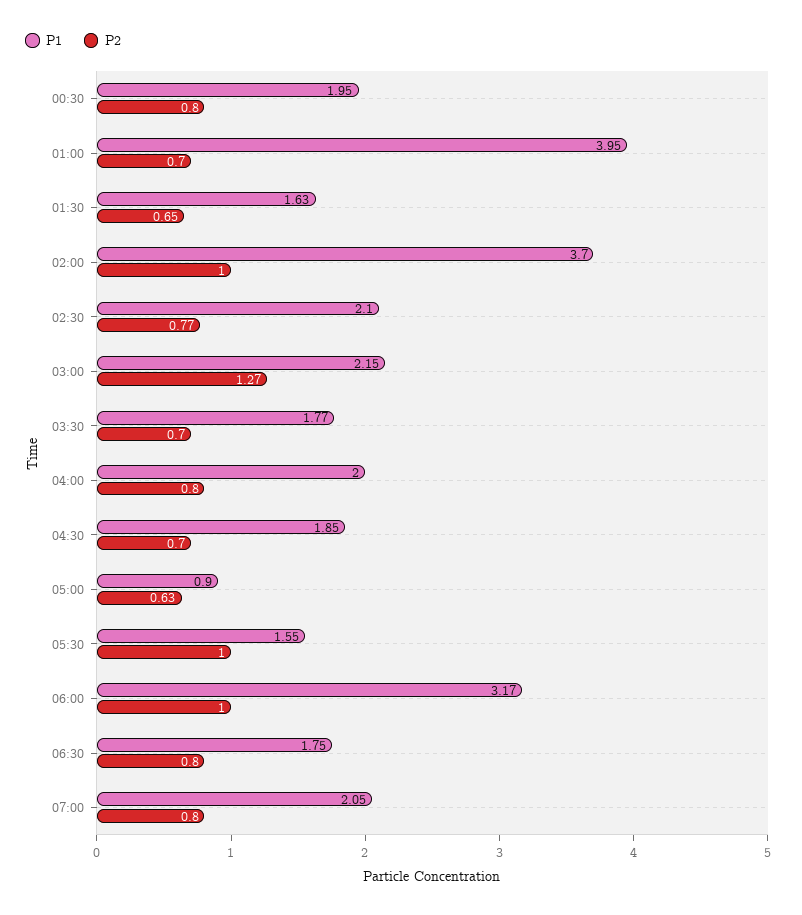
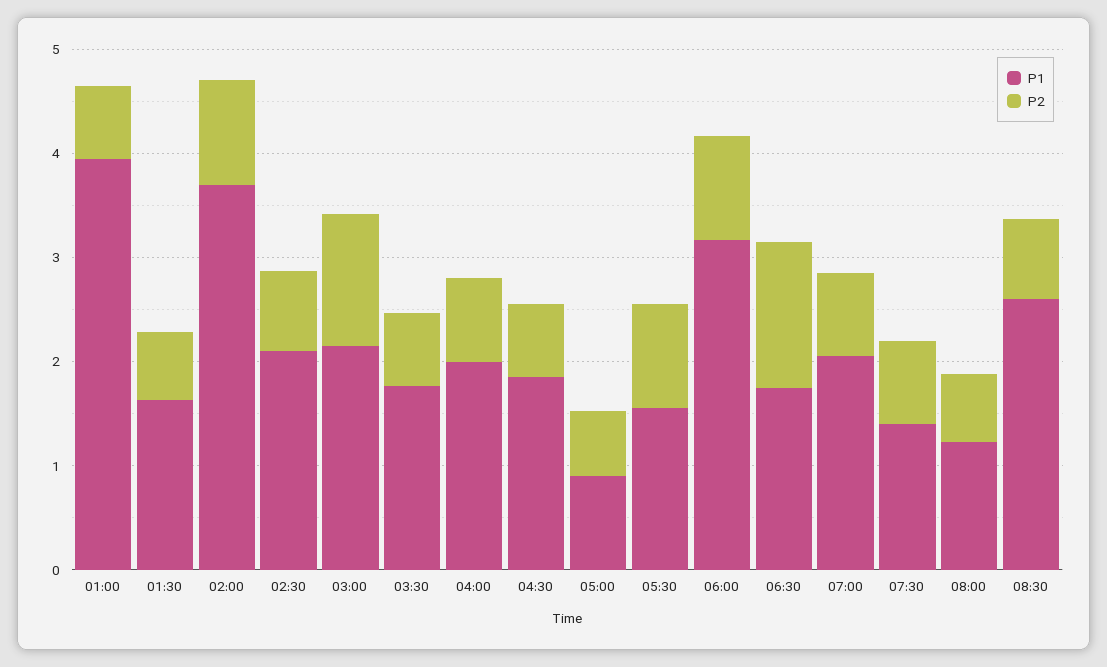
P1, 00:30: 1.95 -> none
P2, 00:30: 0.8 -> none
P2, 06:30: 0.8 -> 1.4
P1, 07:30: none -> 1.4
P2, 07:30: none -> 0.8
P1, 08:00: none -> 1.2
P2, 08:00: none -> 0.6
P1, 08:30: none -> 2.6
P2, 08:30: none -> 0.8

